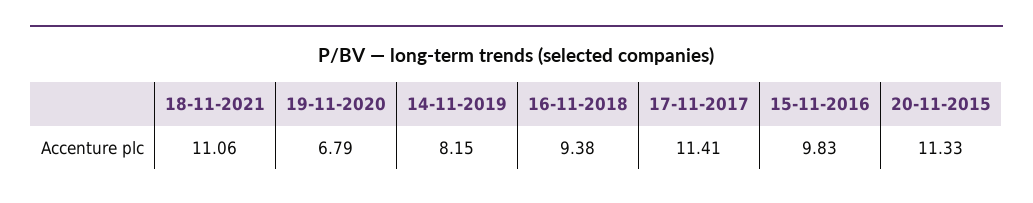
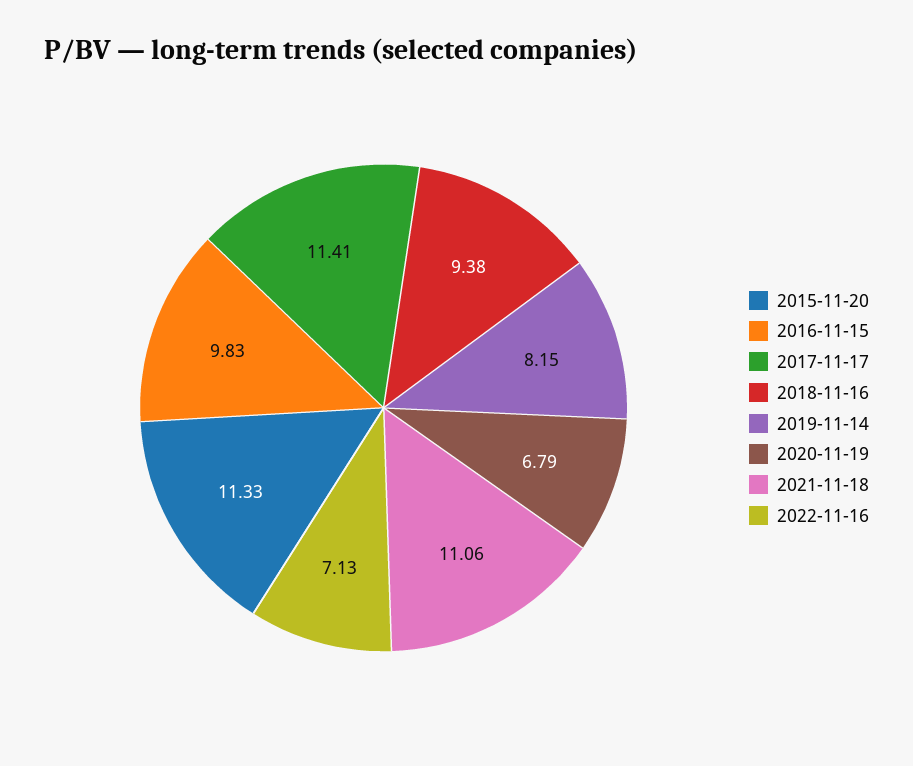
2022-11-16: none -> 7.13

